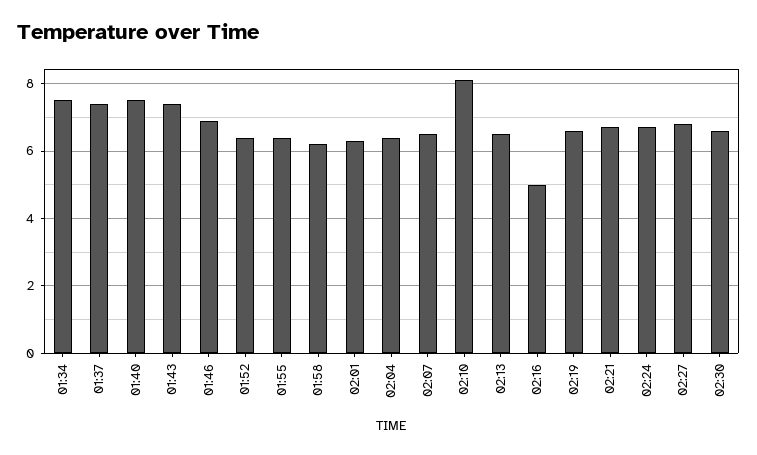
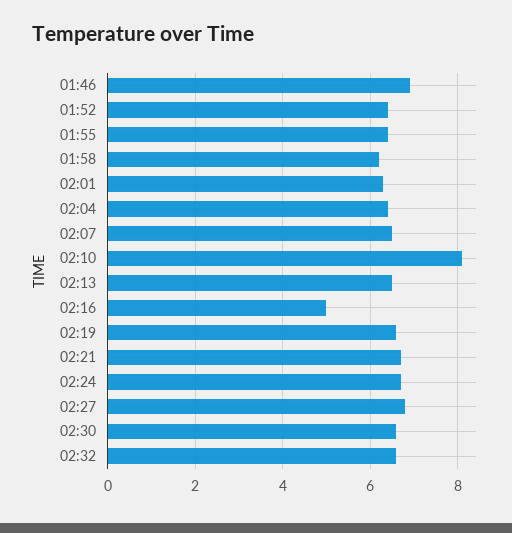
01:34: 7.5 -> none
01:37: 7.5 -> none
01:40: 7.5 -> none
01:43: 7.5 -> none
02:32: none -> 6.5

